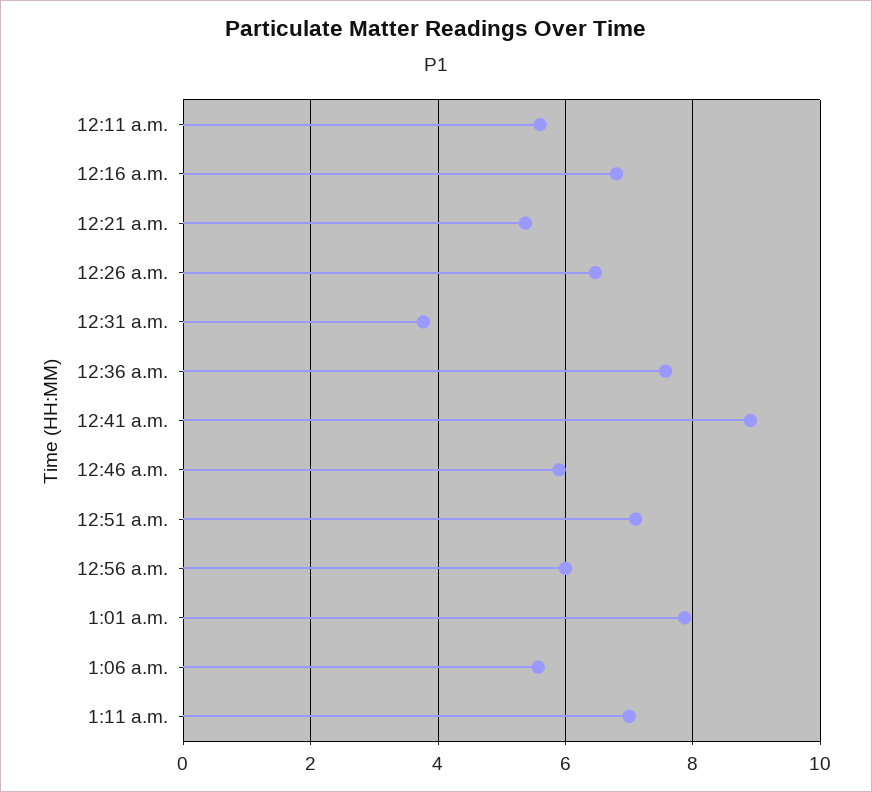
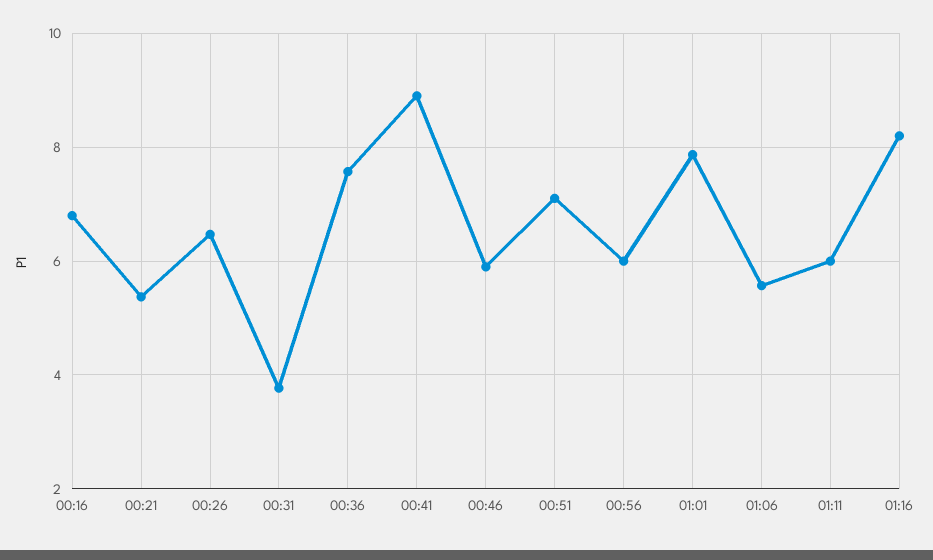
12:11 a.m.: 5.6 -> none
1:11 a.m.: 7 -> 6
01:16: none -> 8.2

